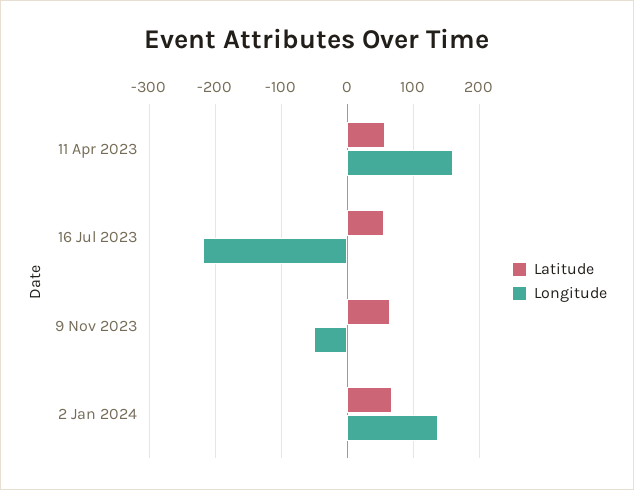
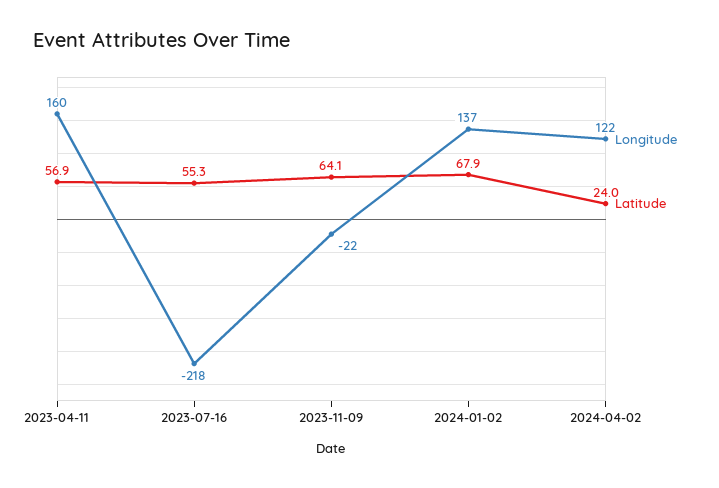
Longitude, 9 Nov 2023: -50 -> -22
Longitude, 2024-04-02: none -> 122
Latitude, 2024-04-02: none -> 24

